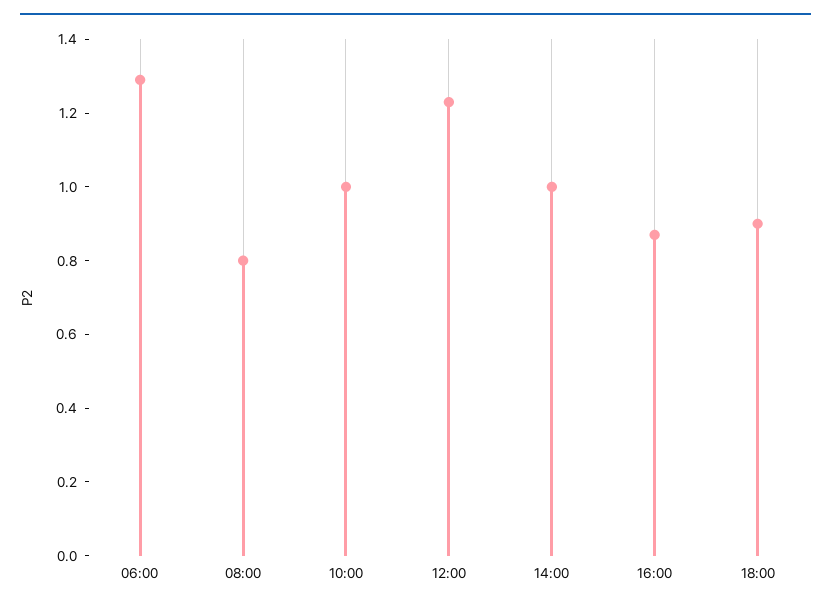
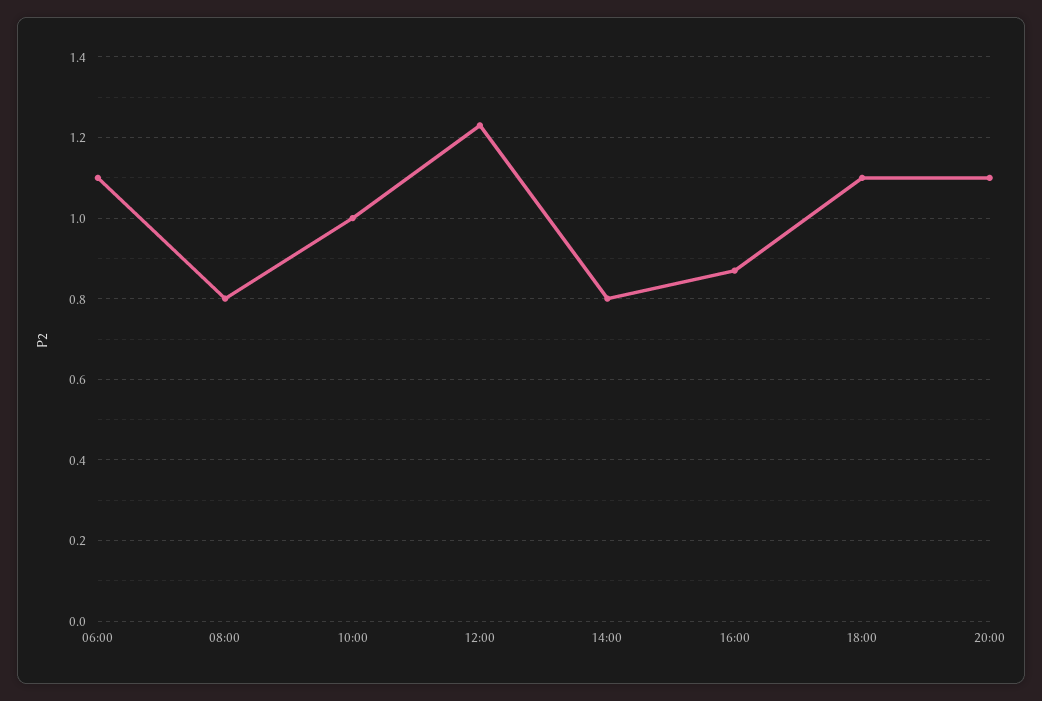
06:00: 1.3 -> 1.1
14:00: 1 -> 0.8
18:00: 0.9 -> 1.1
20:00: none -> 1.1

